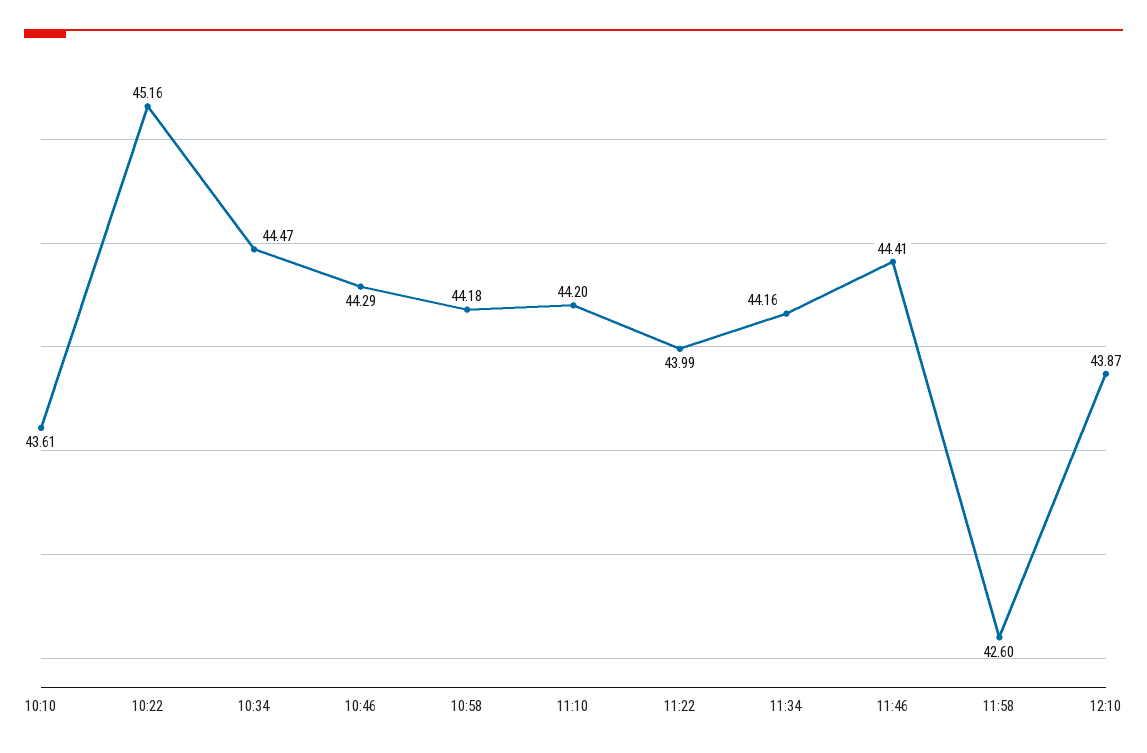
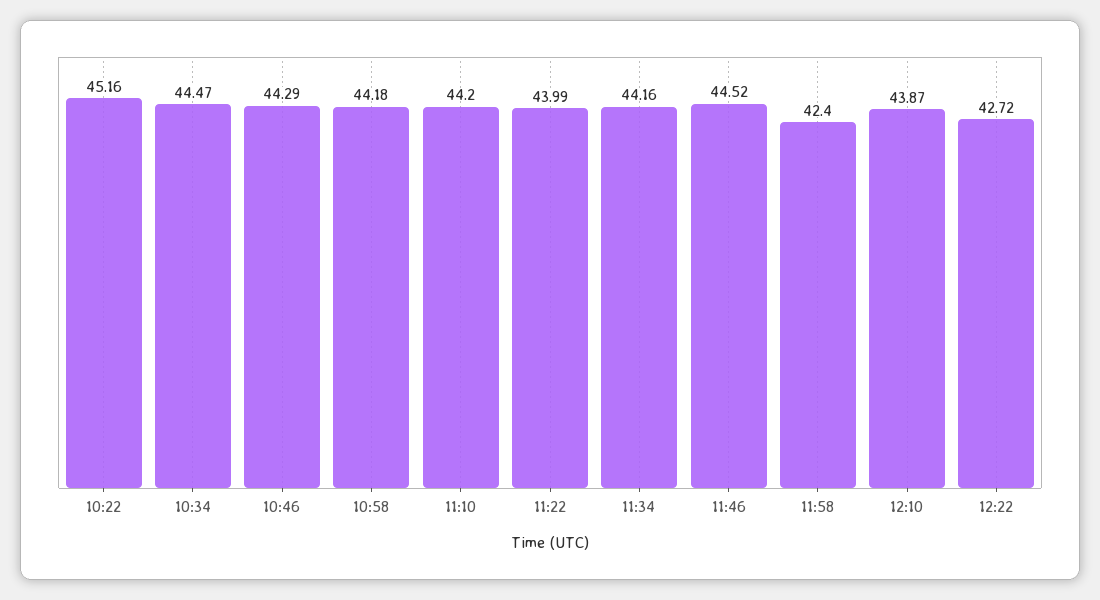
10:10: 43.61 -> none
11:46: 44.41 -> 44.52
11:58: 42.6 -> 42.4
12:22: none -> 42.72

